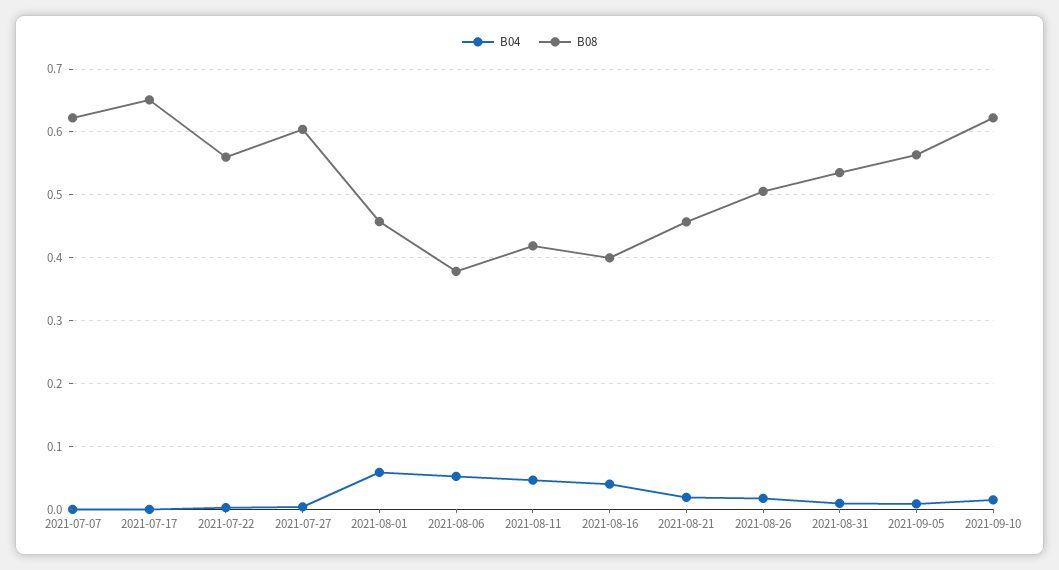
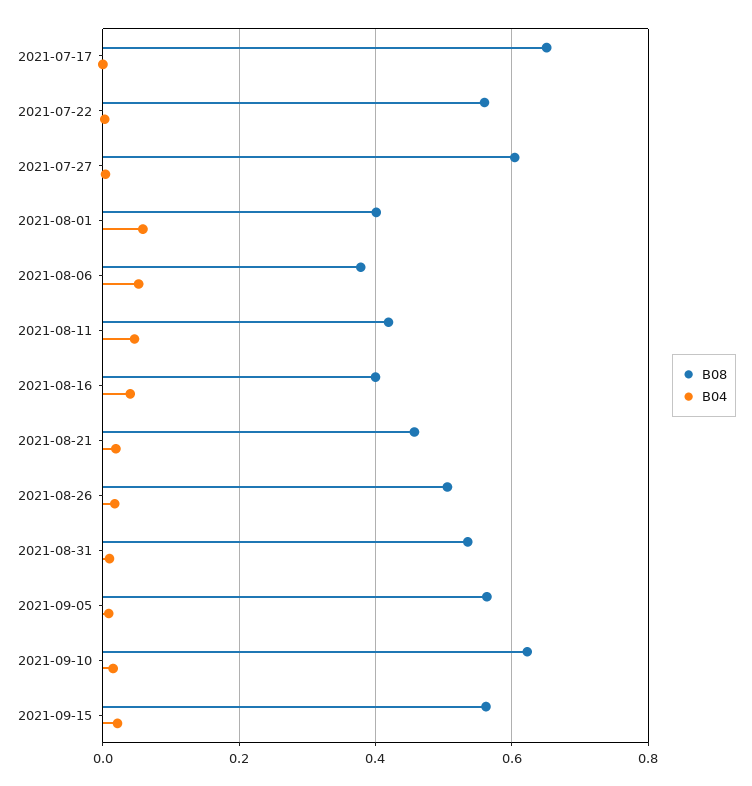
B04, 2021-07-07: 0 -> none
B08, 2021-07-07: 0.62 -> none
B08, 2021-08-01: 0.46 -> 0.4
B08, 2021-09-15: none -> 0.56
B04, 2021-09-15: none -> 0.02

